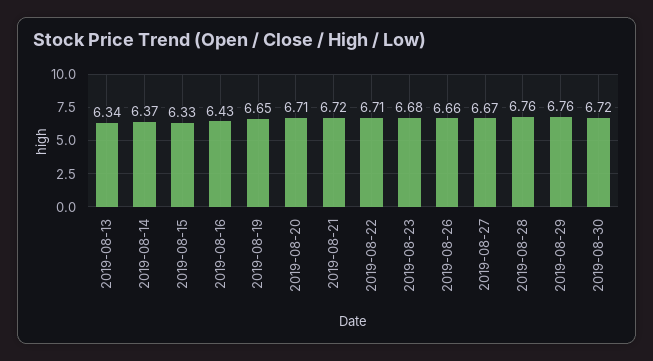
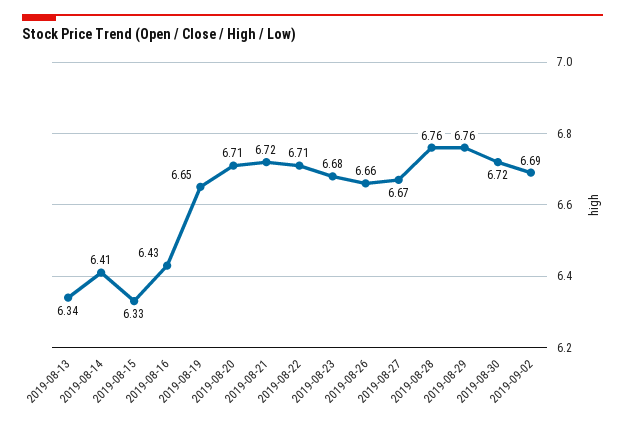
2019-08-14: 6.37 -> 6.41
2019-09-02: none -> 6.69

